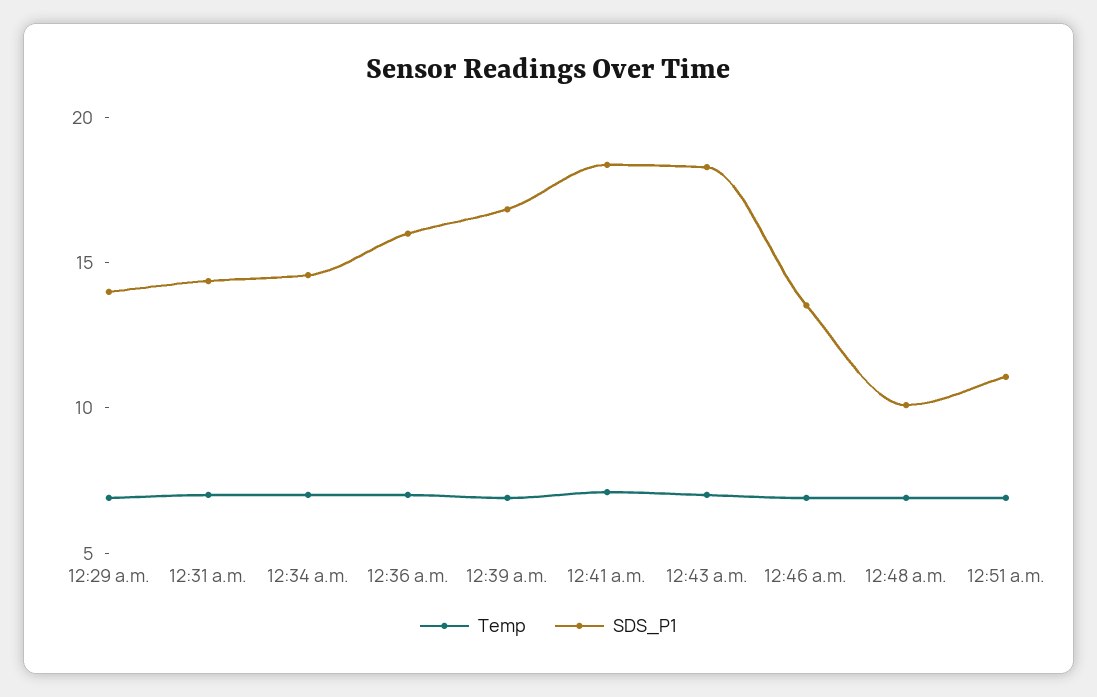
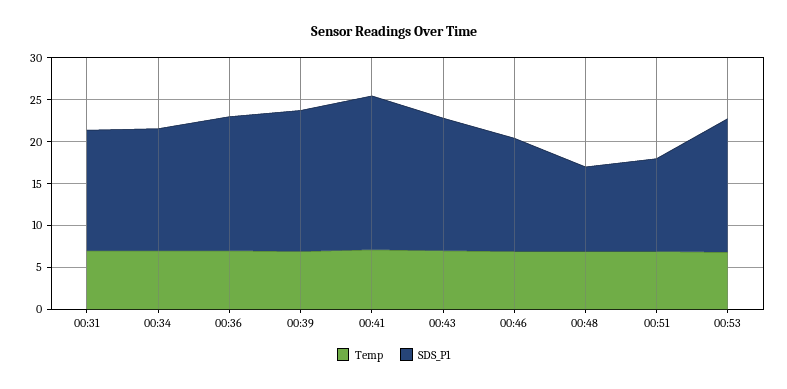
Temp, 12:29 a.m.: 7 -> none
SDS_P1, 12:29 a.m.: 14 -> none
SDS_P1, 12:43 a.m.: 18 -> 16
Temp, 00:53: none -> 7
SDS_P1, 00:53: none -> 16

